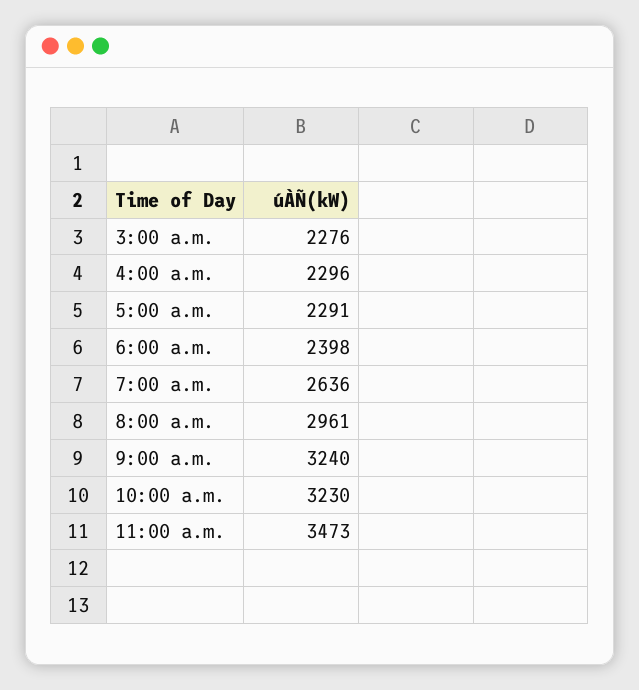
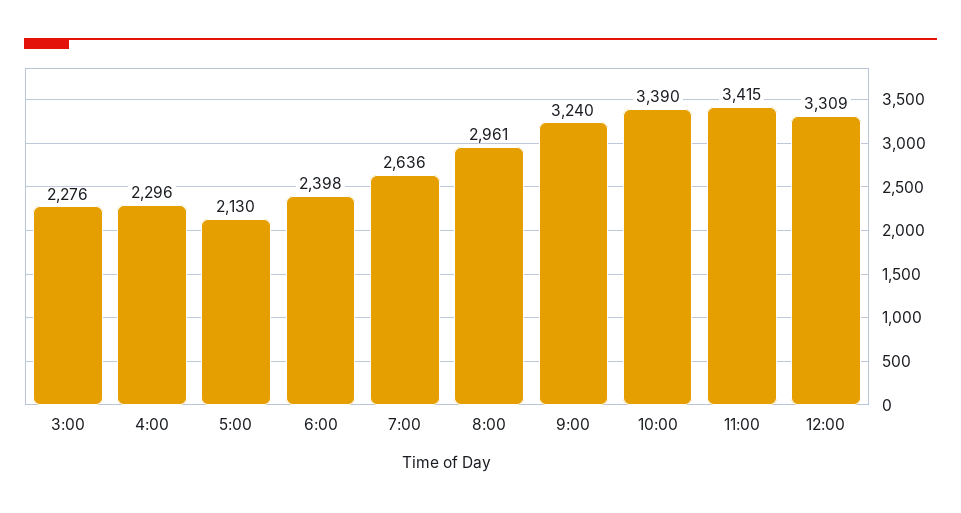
5:00 a.m.: 2291 -> 2130
10:00 a.m.: 3230 -> 3390
11:00 a.m.: 3473 -> 3415
12:00: none -> 3309

